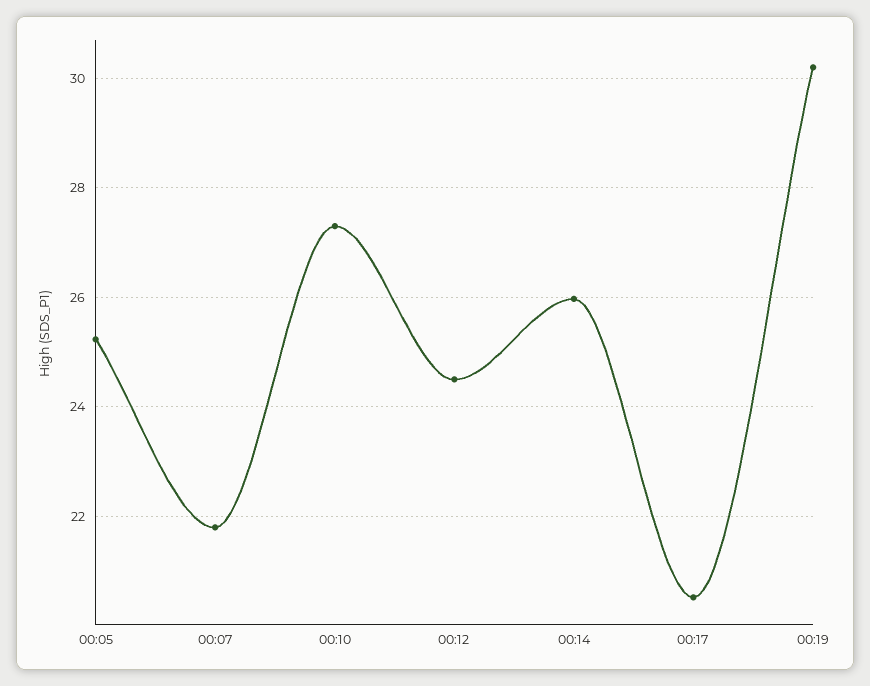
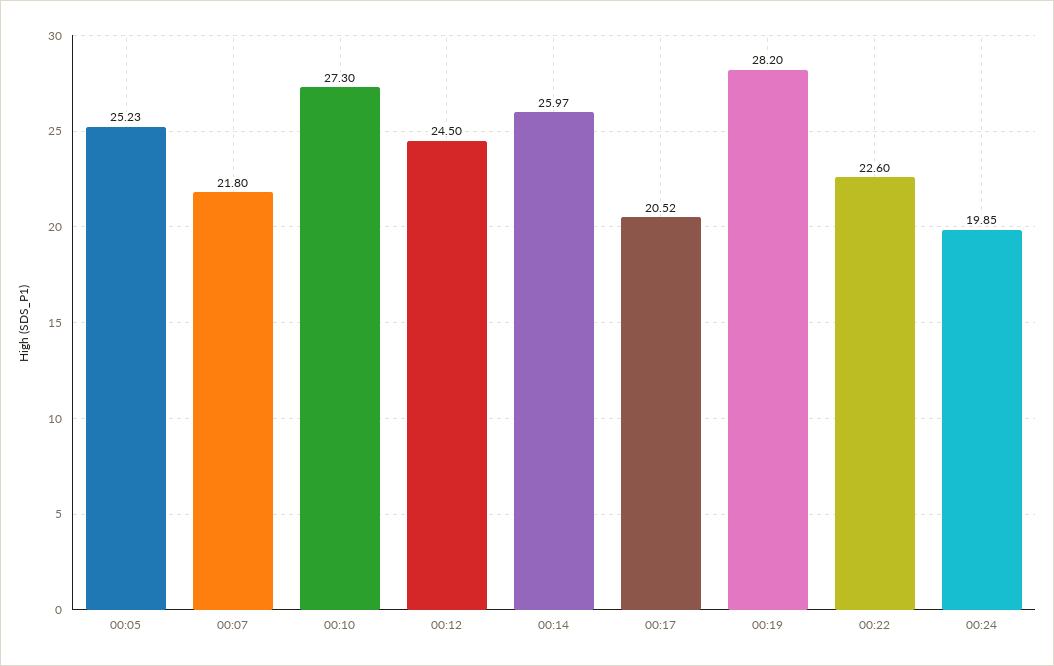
00:19: 30.2 -> 28.2
00:22: none -> 22.6
00:24: none -> 19.85

